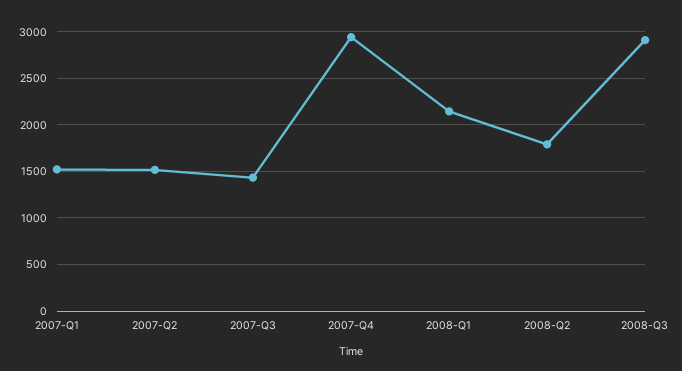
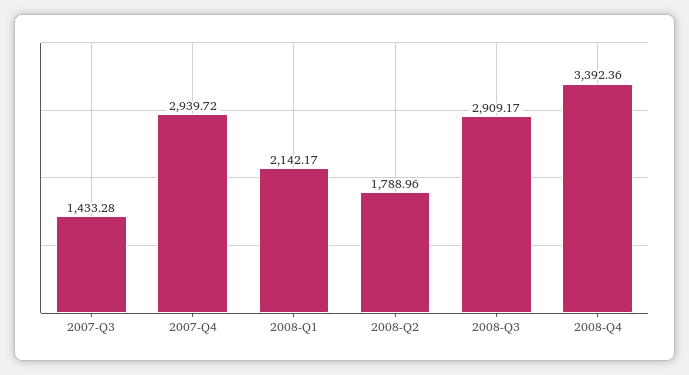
2007-Q1: 1500 -> none
2007-Q2: 1500 -> none
2008-Q4: none -> 3392.36

